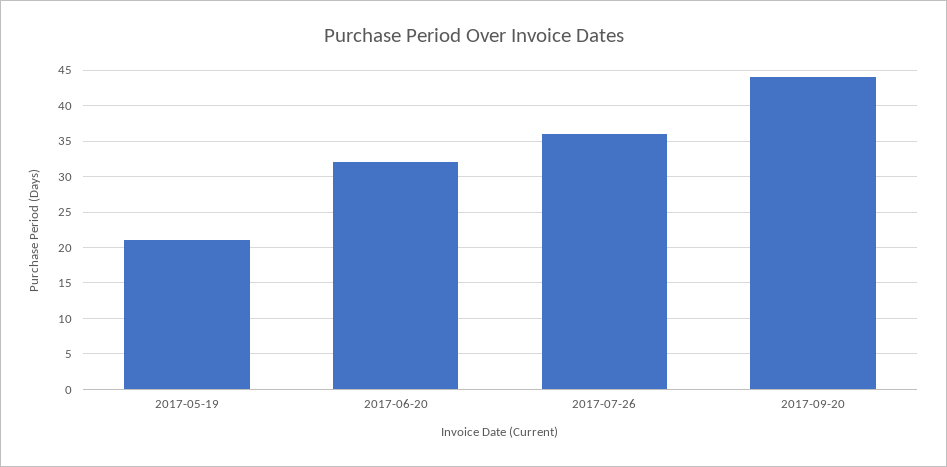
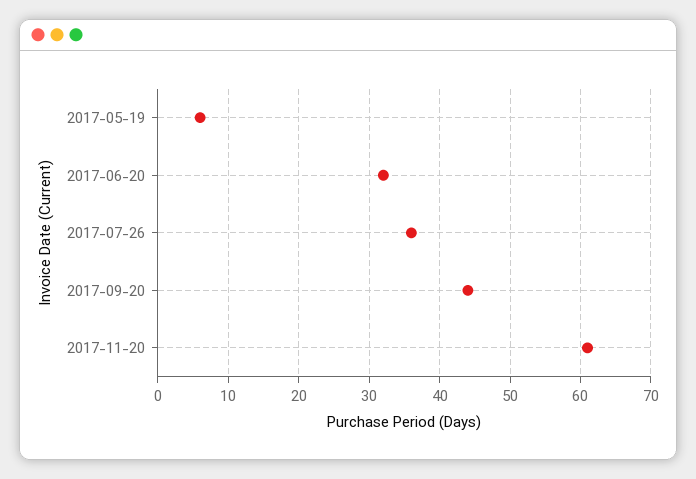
2017-05-19: 21 -> 6
2017-11-20: none -> 61

